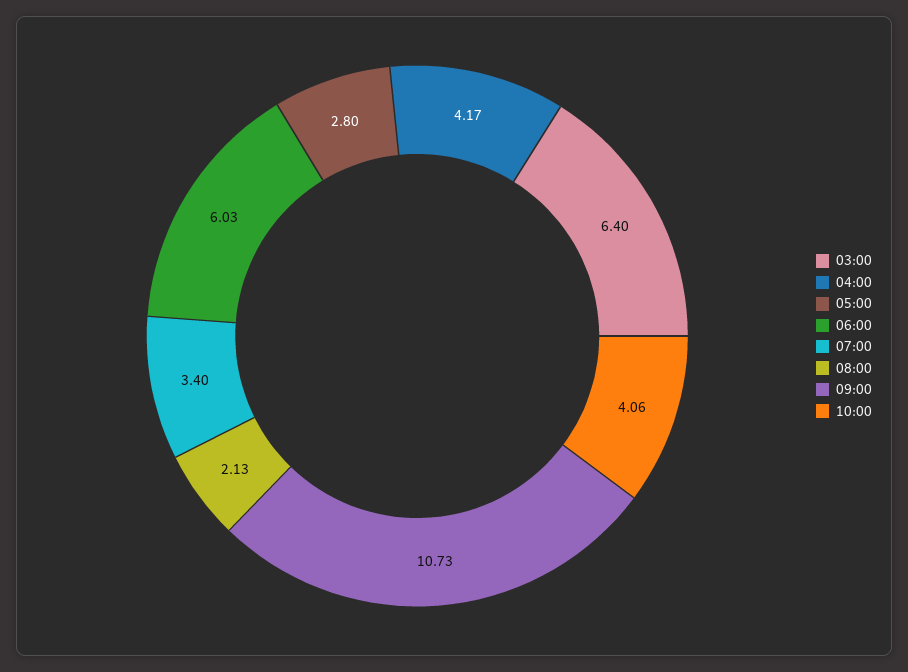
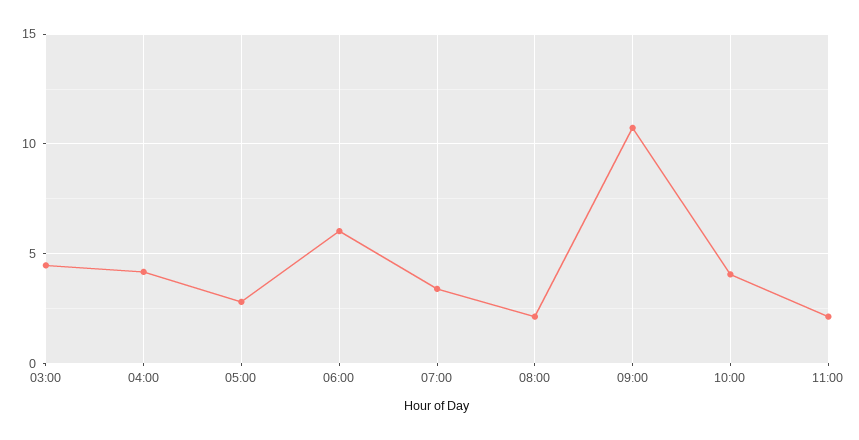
03:00: 6.4 -> 4.5
11:00: none -> 2

